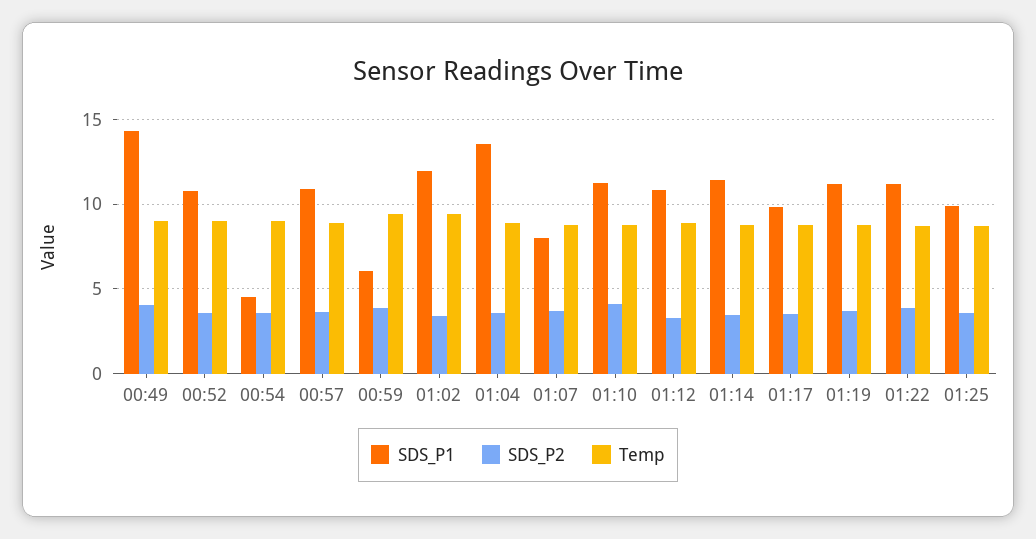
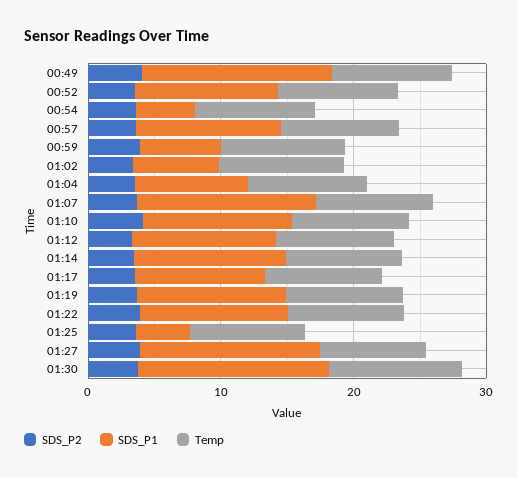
SDS_P1, 01:02: 12 -> 6
SDS_P1, 01:04: 13.5 -> 8
SDS_P1, 01:07: 8 -> 14
SDS_P1, 01:25: 10 -> 4
SDS_P2, 01:27: none -> 4
SDS_P1, 01:27: none -> 14
Temp, 01:27: none -> 8
SDS_P2, 01:30: none -> 4
SDS_P1, 01:30: none -> 14
Temp, 01:30: none -> 10

